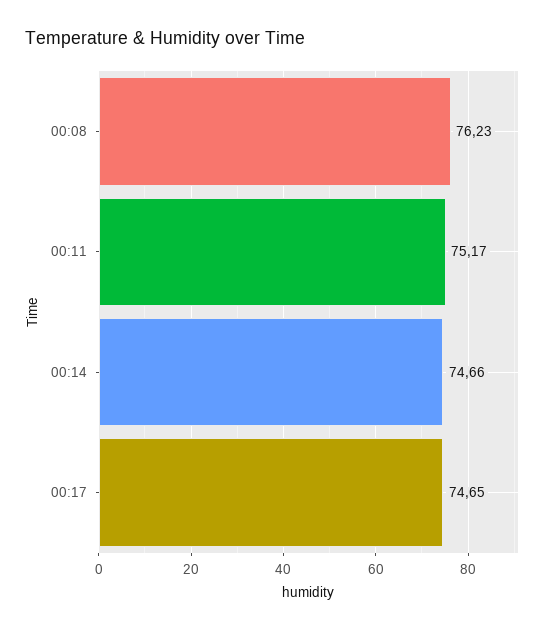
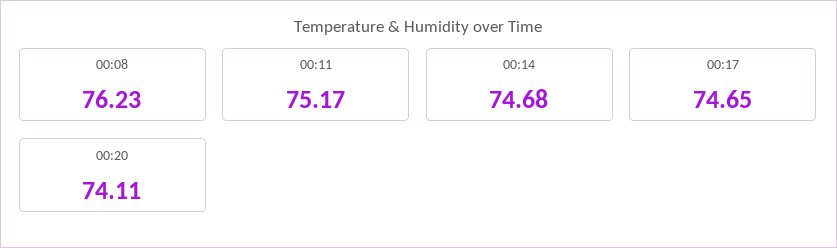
00:14: 74.66 -> 74.68
00:20: none -> 74.11

